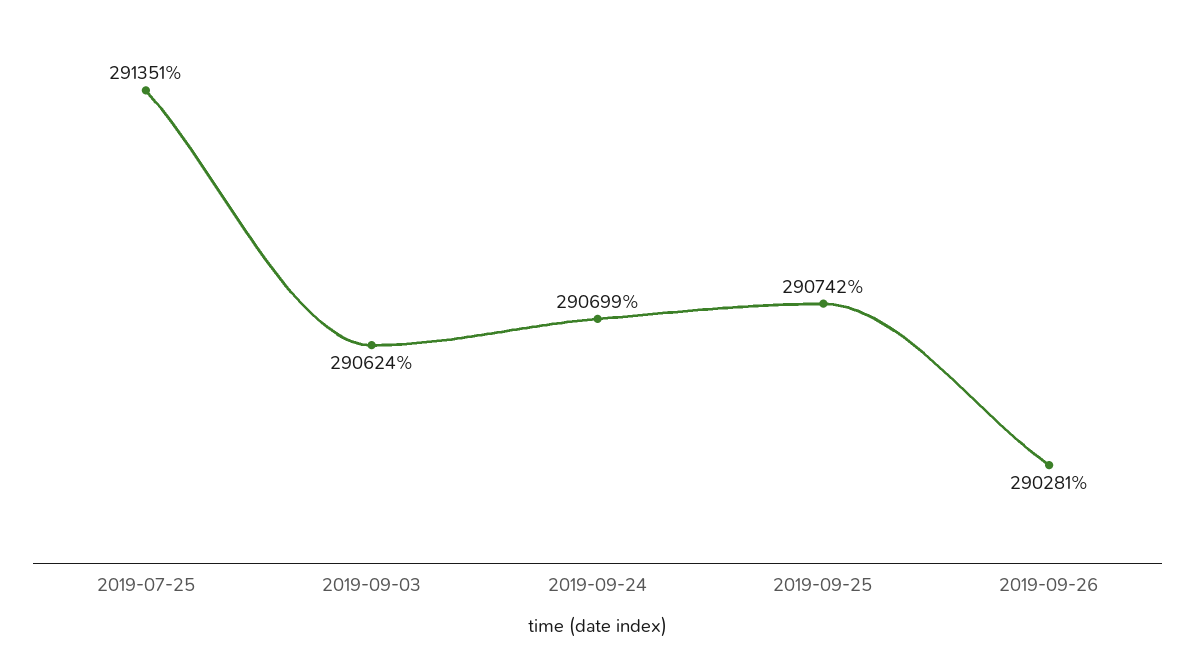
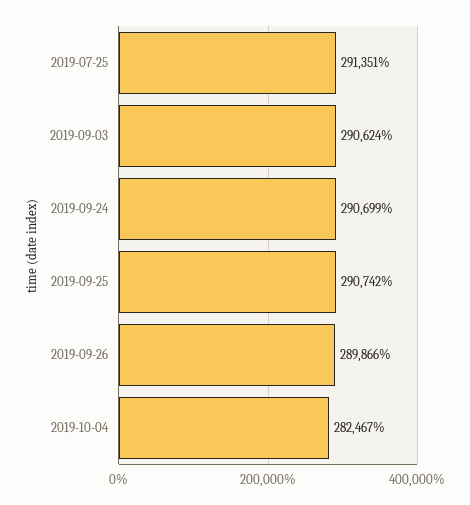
2019-09-26: 290281 -> 289866
2019-10-04: none -> 282467

